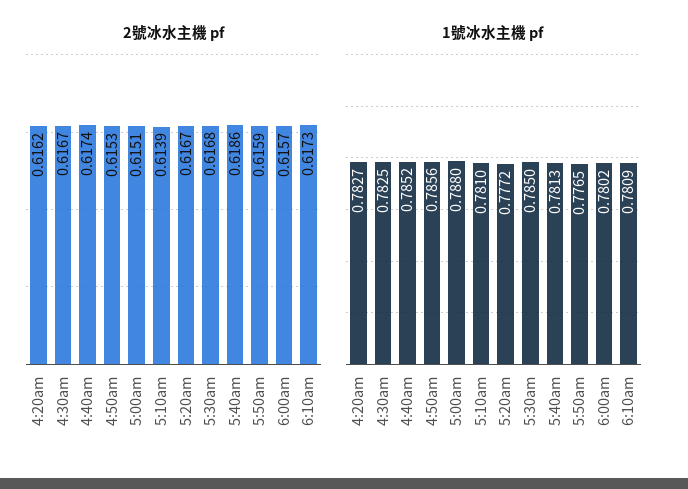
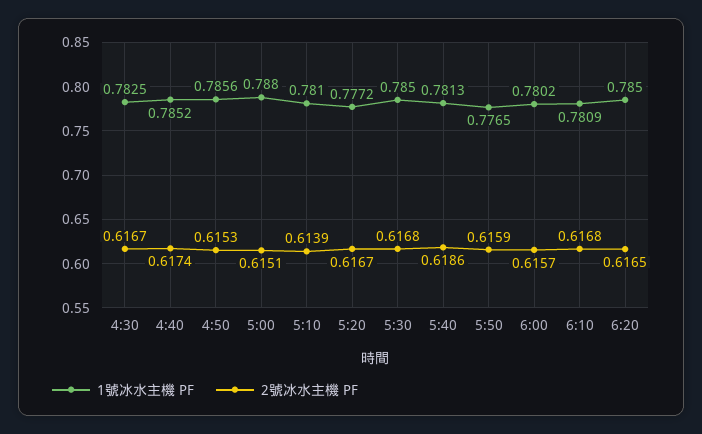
2號冰水主機 pf, 4:20am: 0.6162 -> none
2號冰水主機 pf, 6:10am: 0.6173 -> 0.6168
1號冰水主機 pf, 4:20am: 0.7827 -> none
1號冰水主機 pf, 6:20: none -> 0.785
2號冰水主機 pf, 6:20: none -> 0.6165

